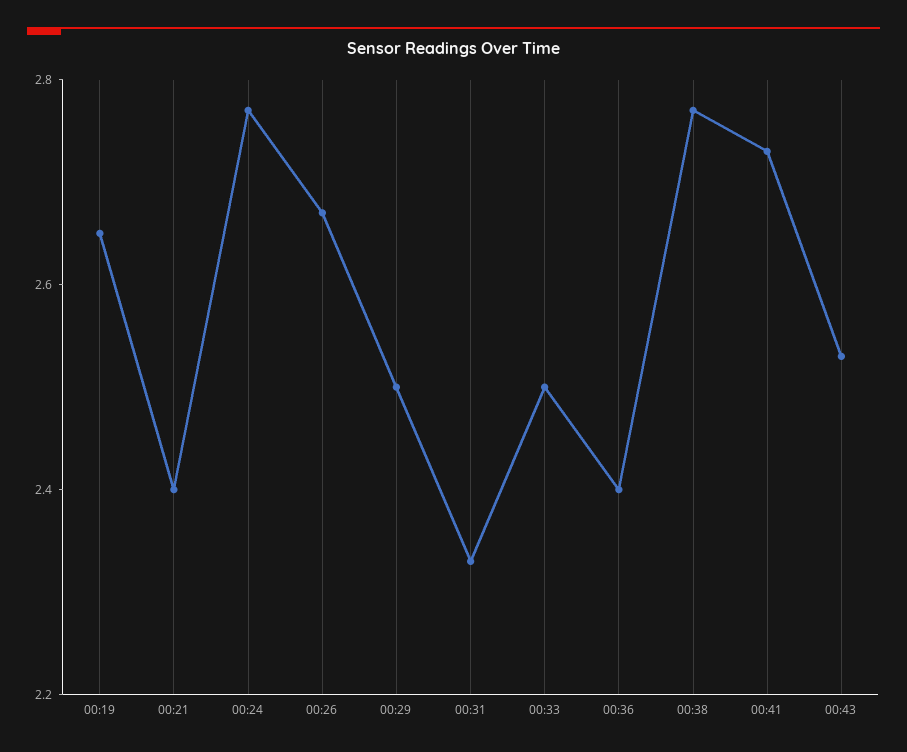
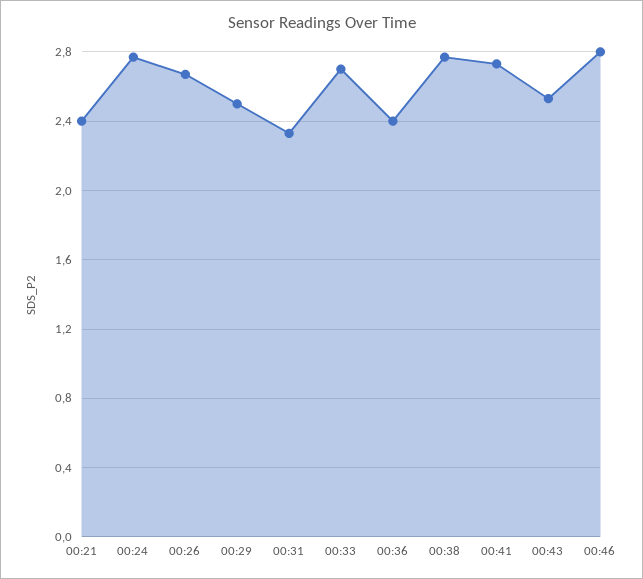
00:19: 2.65 -> none
00:33: 2.5 -> 2.7
00:46: none -> 2.8

